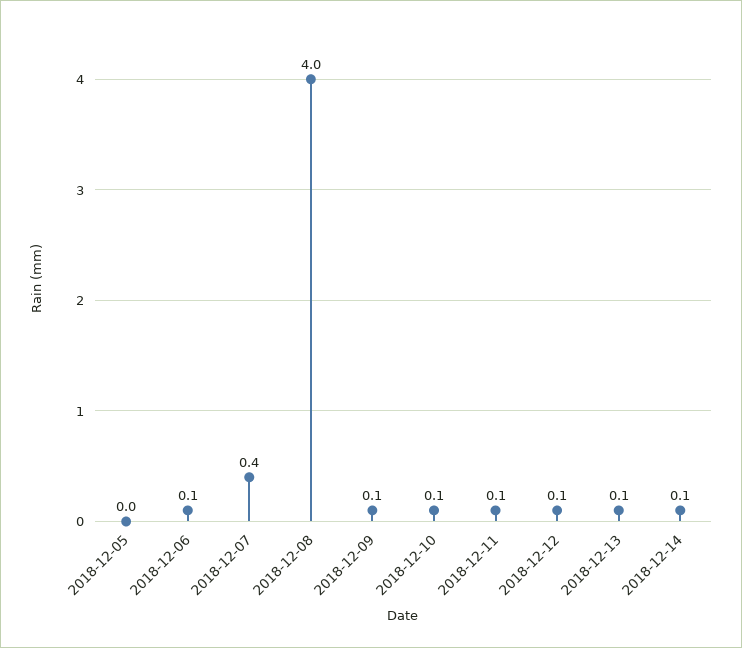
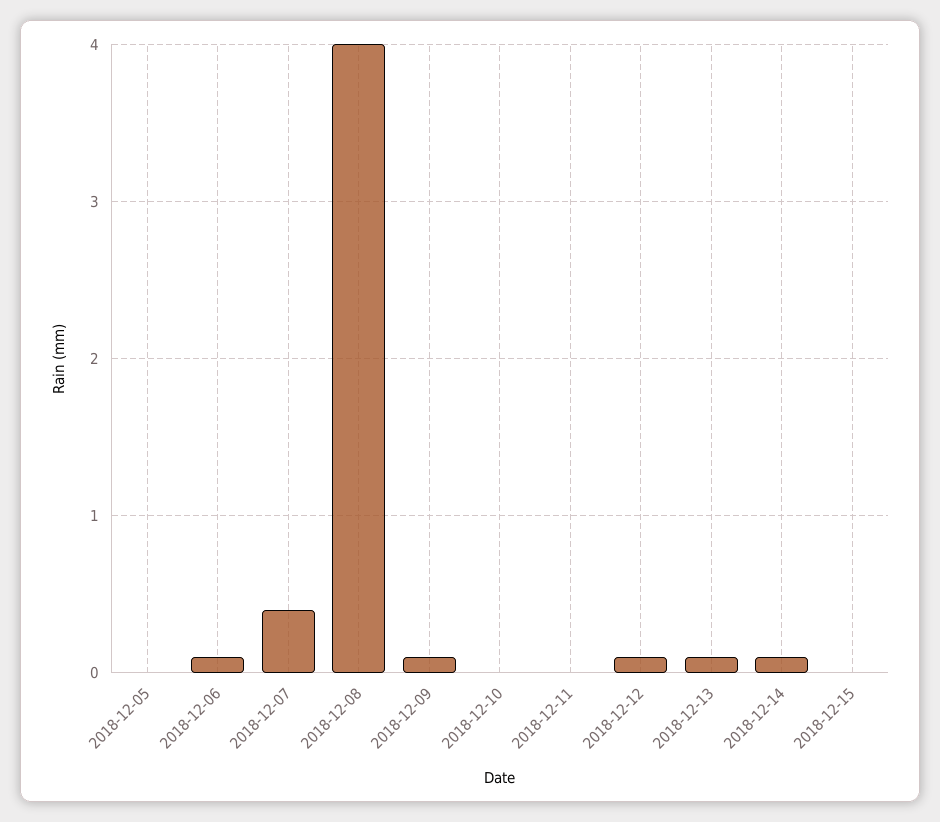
2018-12-10: 0.1 -> 0
2018-12-11: 0.1 -> 0
2018-12-15: none -> 0

